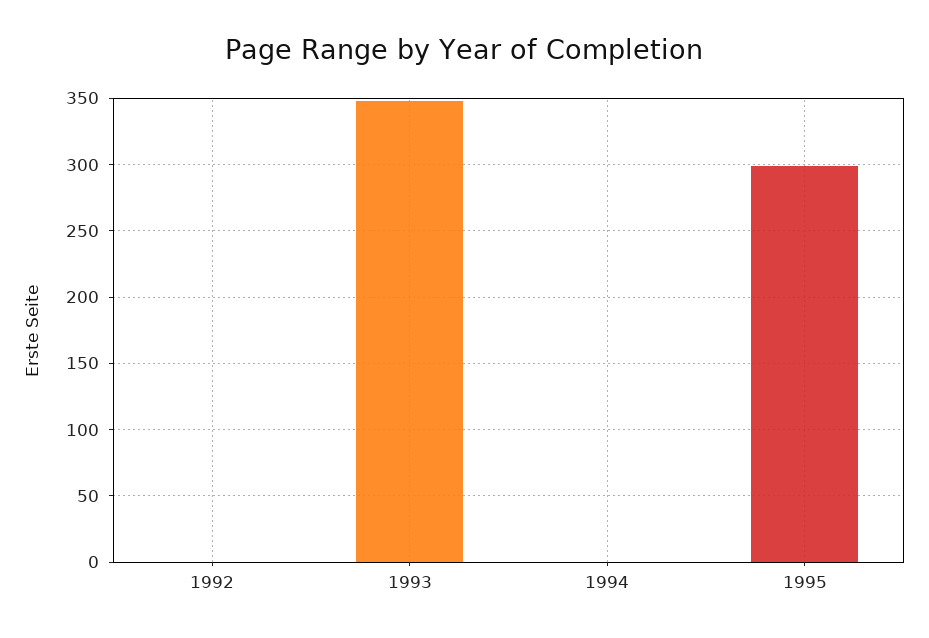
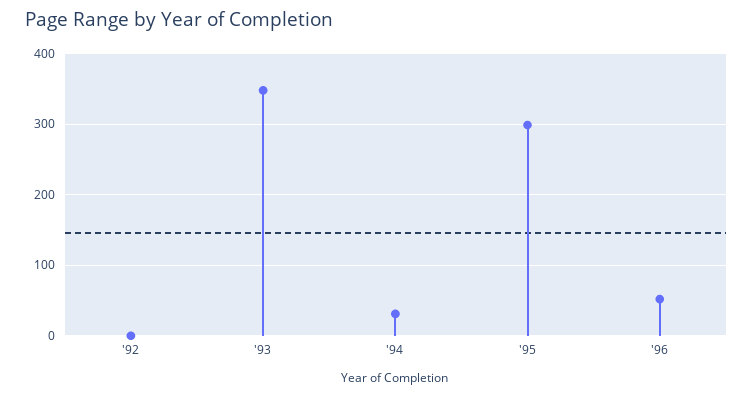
1994: 0 -> 30
'96: none -> 50

